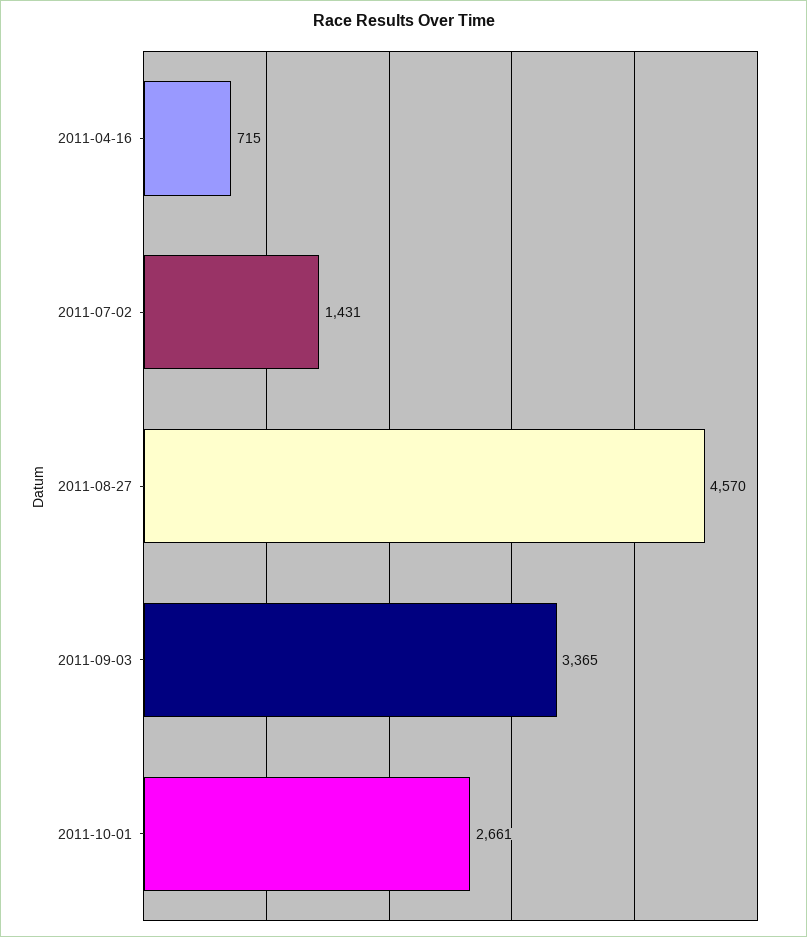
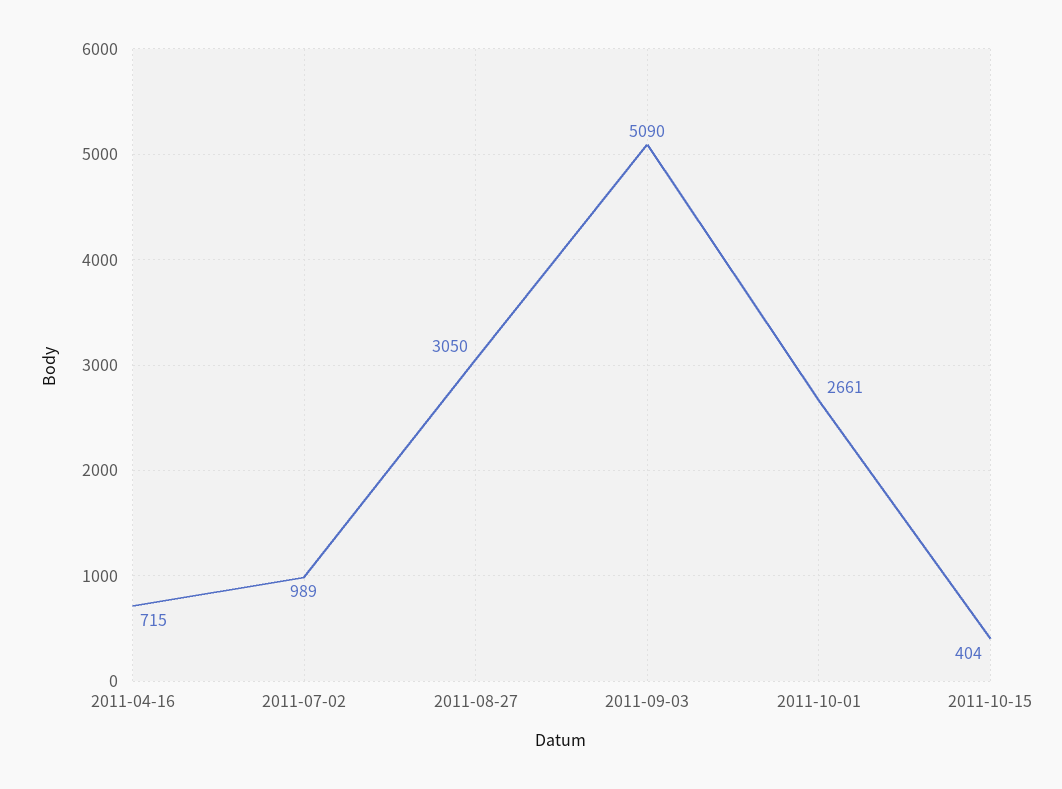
2011-07-02: 1431 -> 989
2011-08-27: 4570 -> 3050
2011-09-03: 3365 -> 5090
2011-10-15: none -> 404

